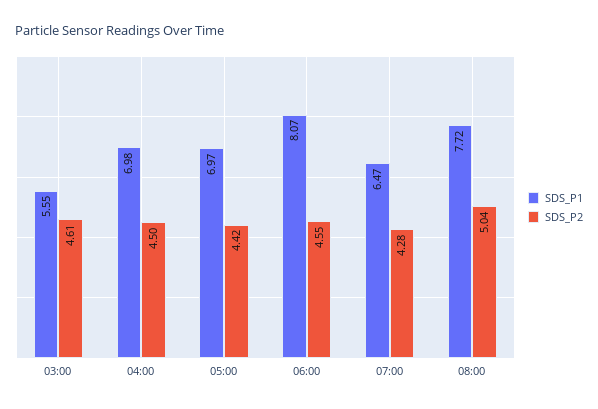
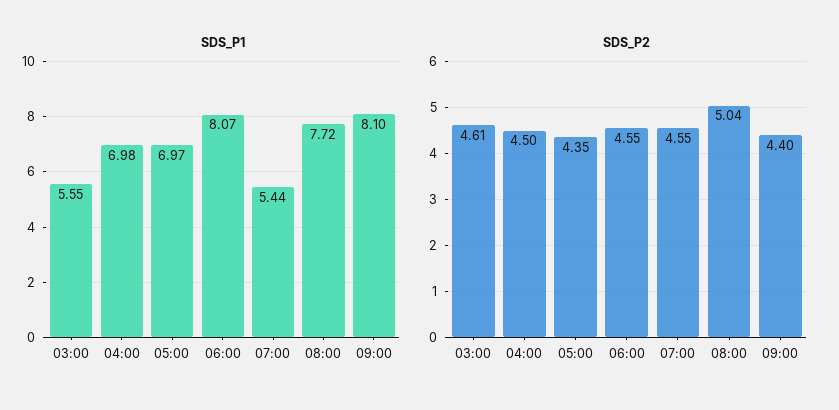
SDS_P2, 05:00: 4.42 -> 4.35
SDS_P1, 07:00: 6.47 -> 5.44
SDS_P2, 07:00: 4.28 -> 4.55
SDS_P1, 09:00: none -> 8.1
SDS_P2, 09:00: none -> 4.4

